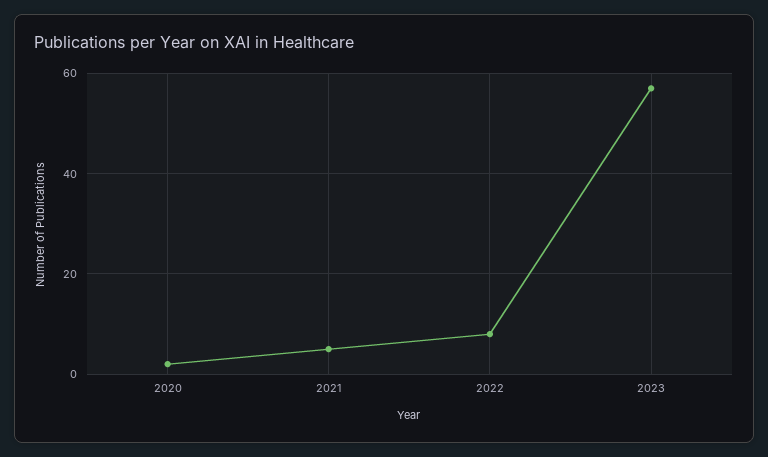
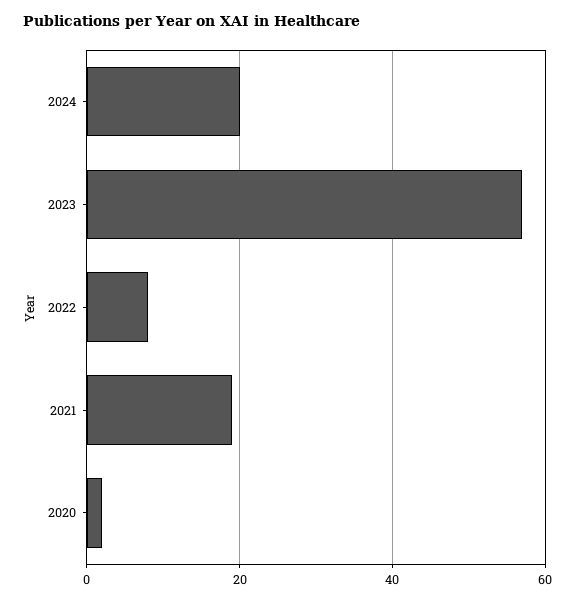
2021: 5 -> 20
2024: none -> 20

